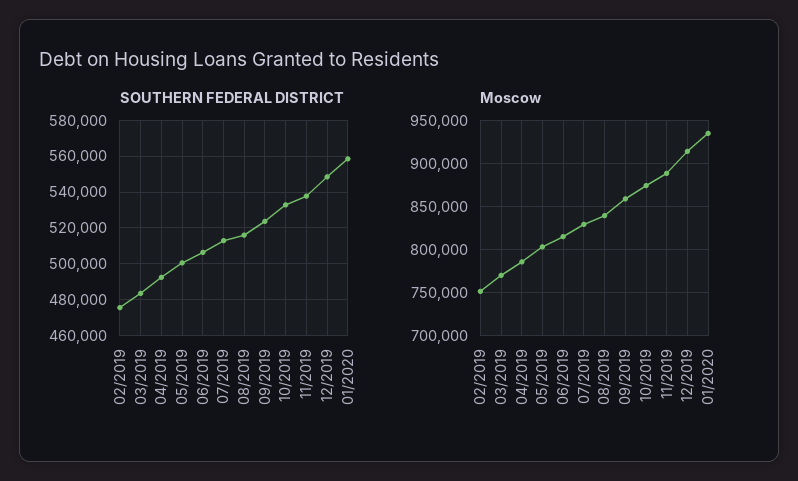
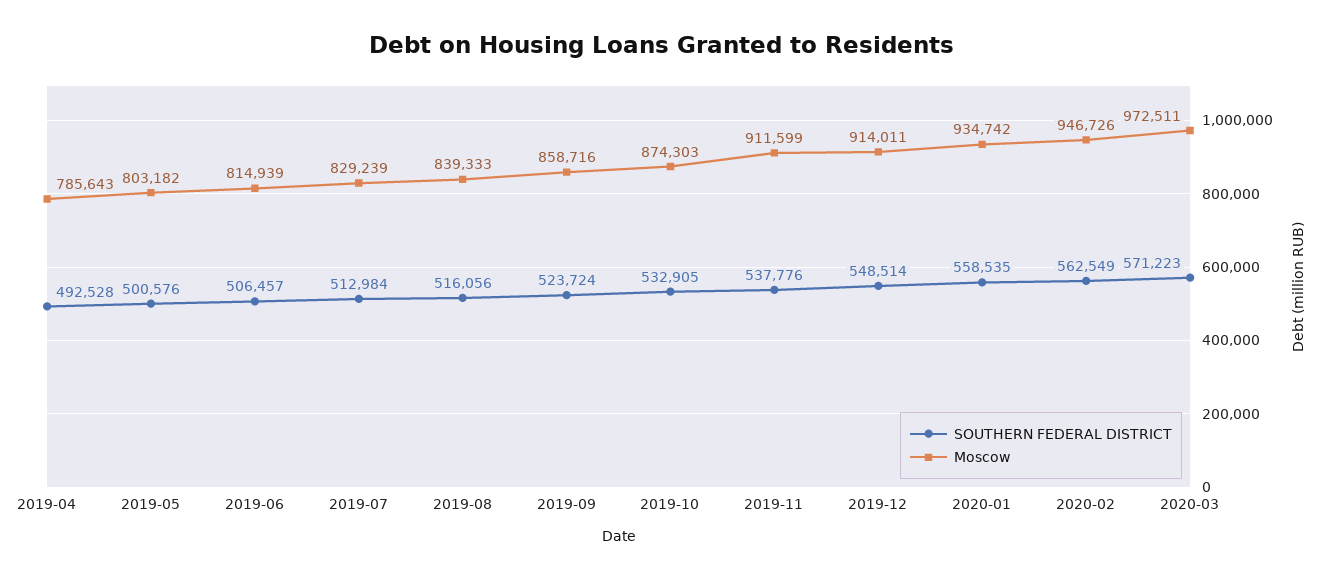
SOUTHERN FEDERAL DISTRICT, 02/2019: 475000 -> none
SOUTHERN FEDERAL DISTRICT, 03/2019: 485000 -> none
Moscow, 02/2019: 750000 -> none
Moscow, 03/2019: 770000 -> none
Moscow, 11/2019: 890000 -> 911599
SOUTHERN FEDERAL DISTRICT, 2020-02: none -> 562549
Moscow, 2020-02: none -> 946726
SOUTHERN FEDERAL DISTRICT, 2020-03: none -> 571223
Moscow, 2020-03: none -> 972511

